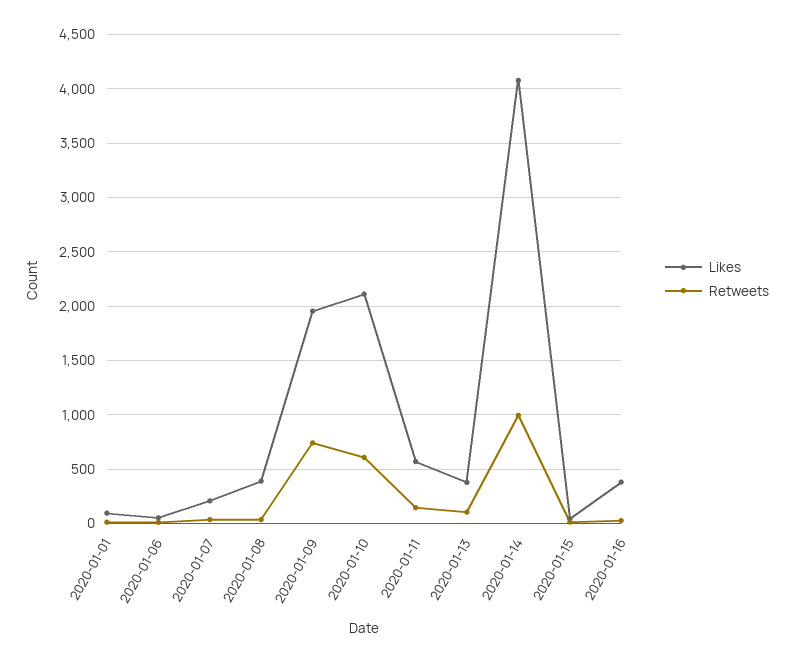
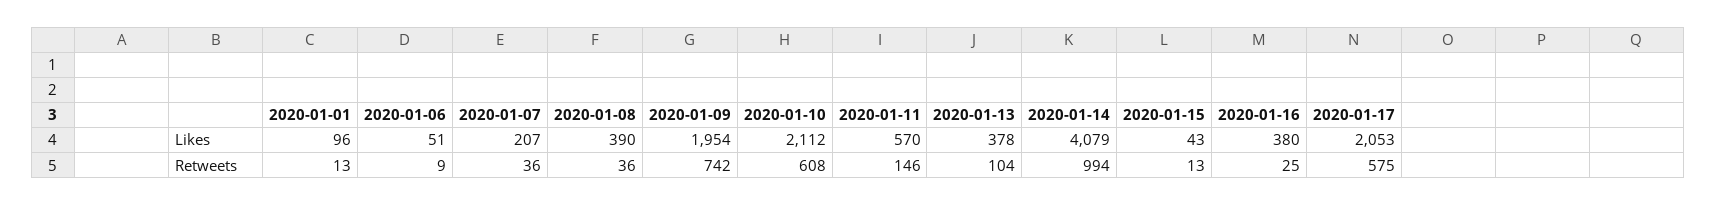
Likes, 2020-01-17: none -> 2053
Retweets, 2020-01-17: none -> 575

